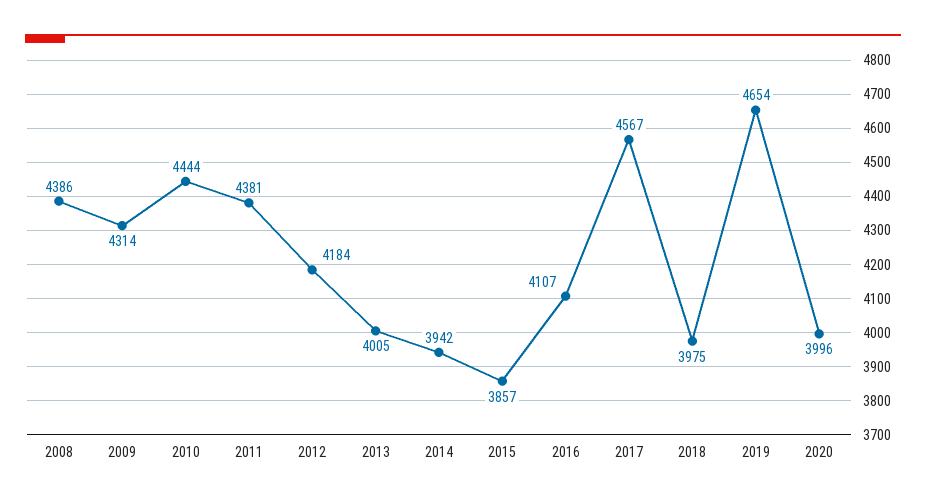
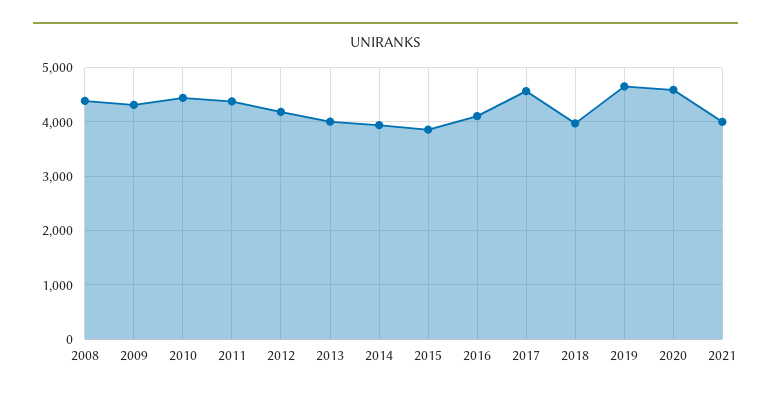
2020: 3996 -> 4600
2021: none -> 4000

